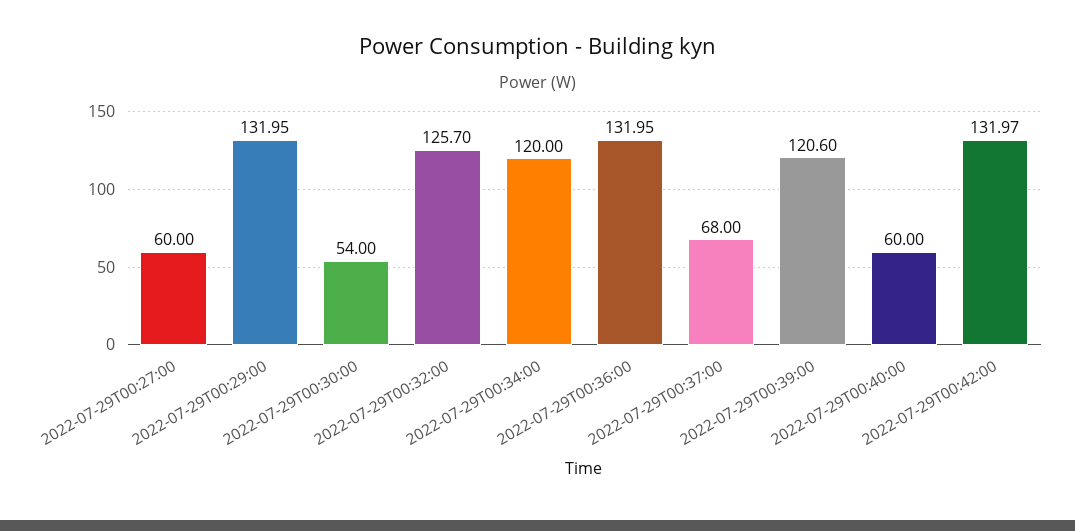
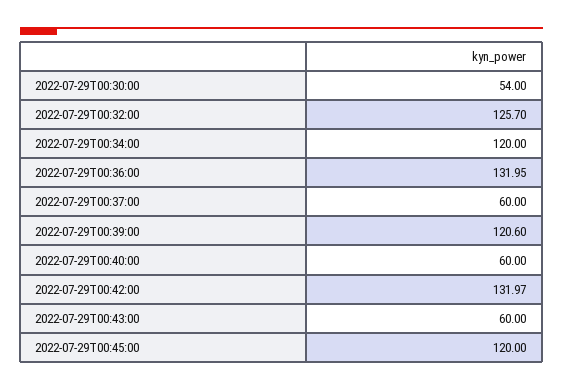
2022-07-29T00:27:00: 60 -> none
2022-07-29T00:29:00: 131.95 -> none
2022-07-29T00:37:00: 68 -> 60
2022-07-29T00:43:00: none -> 60
2022-07-29T00:45:00: none -> 120

